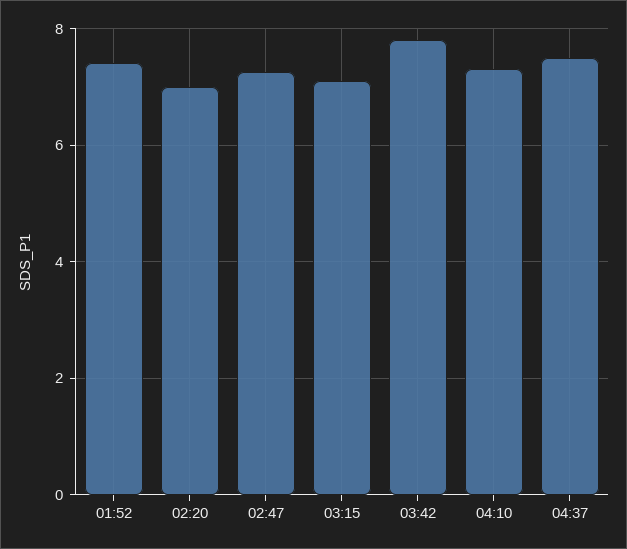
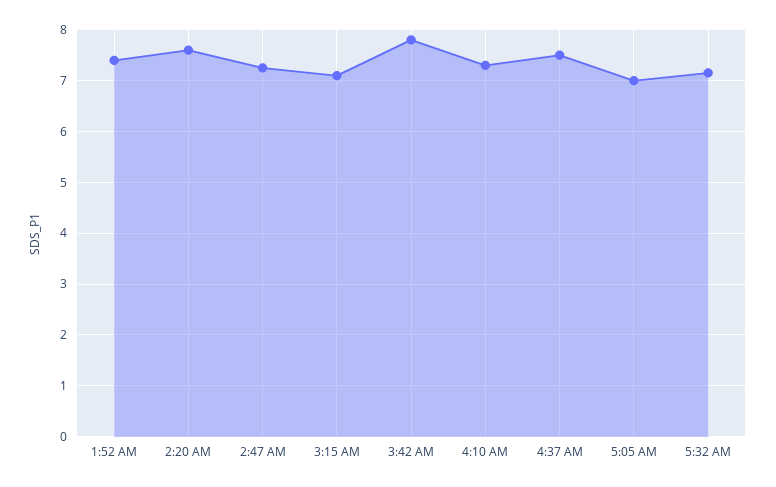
02:20: 7 -> 7.6
5:05 AM: none -> 7
5:32 AM: none -> 7.2

